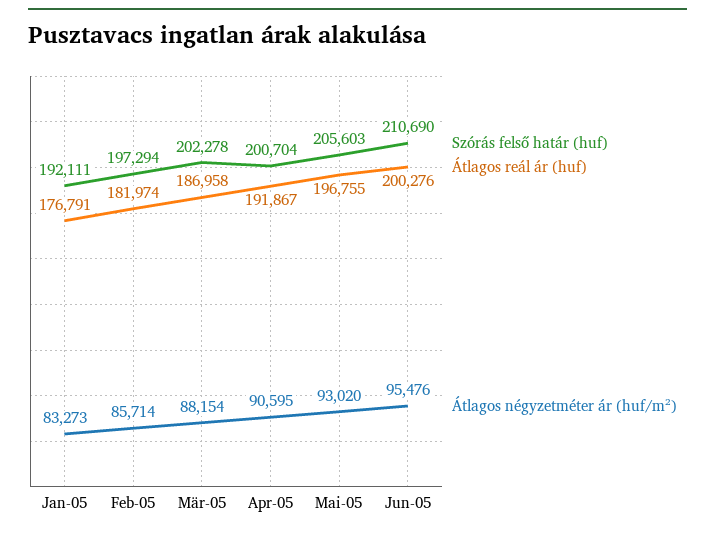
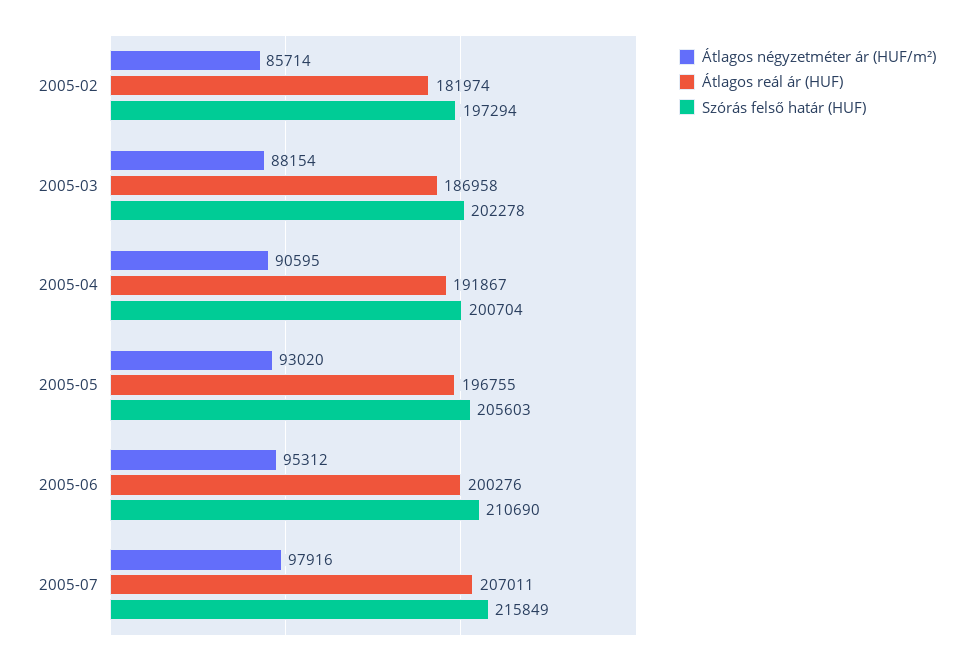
Szórás felső határ (huf), Jan-05: 192111 -> none
Átlagos reál ár (huf), Jan-05: 176791 -> none
Átlagos négyzetméter ár (huf/m²), Jan-05: 83273 -> none
Átlagos négyzetméter ár (huf/m²), Jun-05: 95476 -> 95312
Átlagos négyzetméter ár (huf/m²), 2005-07: none -> 97916
Átlagos reál ár (huf), 2005-07: none -> 207011
Szórás felső határ (huf), 2005-07: none -> 215849

